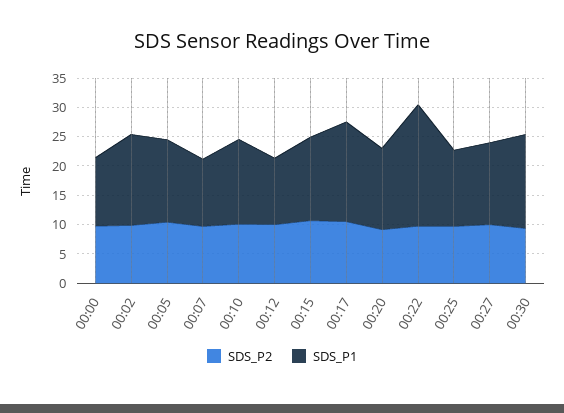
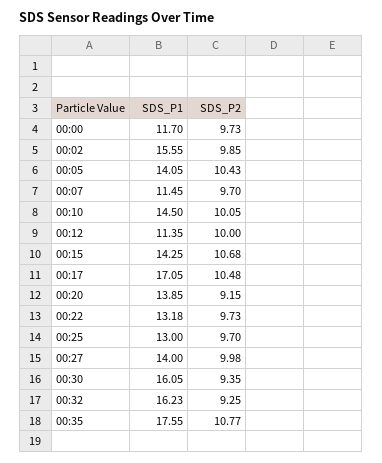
SDS_P1, 00:22: 20 -> 13.18
SDS_P1, 00:32: none -> 16.23
SDS_P2, 00:32: none -> 9.25
SDS_P1, 00:35: none -> 17.55
SDS_P2, 00:35: none -> 10.77

